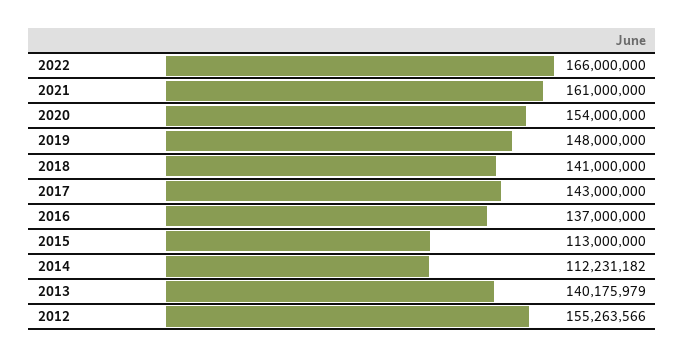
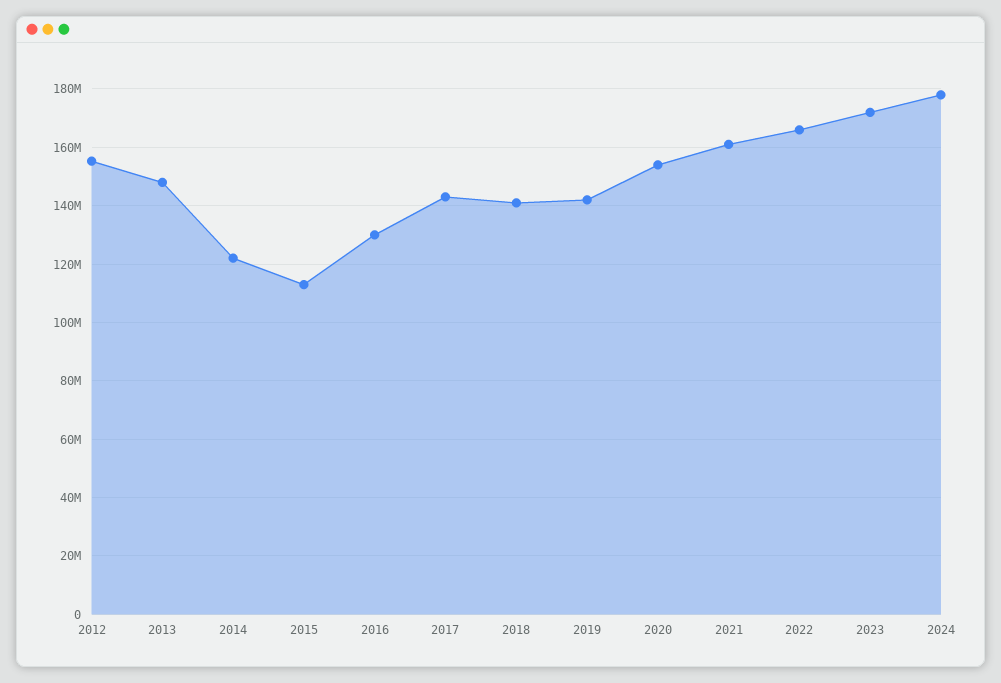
2019: 148000000 -> 142500000
2016: 137000000 -> 130000000
2014: 112231182 -> 122500000
2013: 140175979 -> 147500000
2023: none -> 172500000
2024: none -> 177500000

